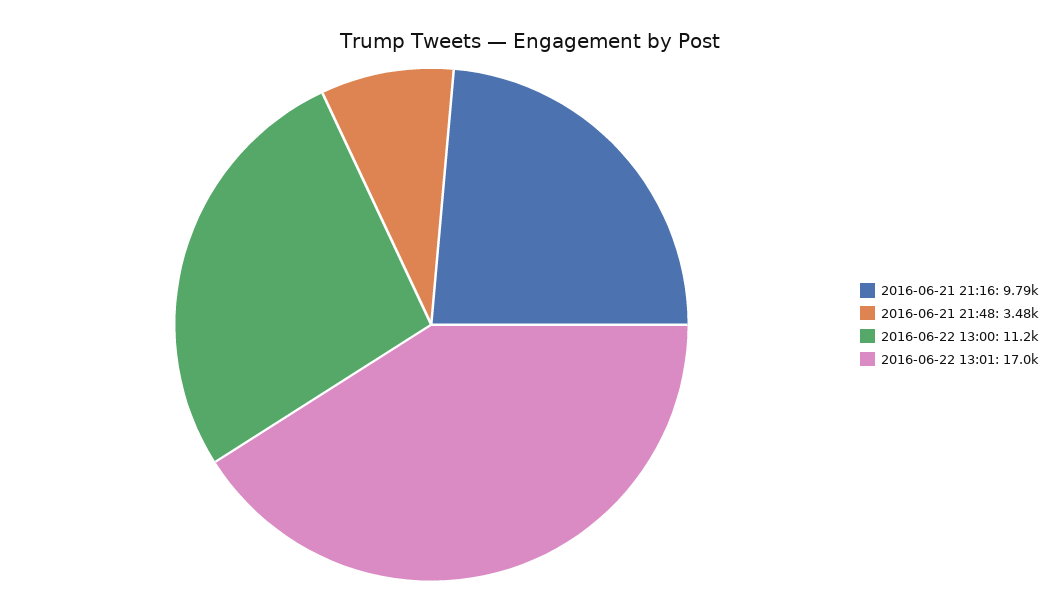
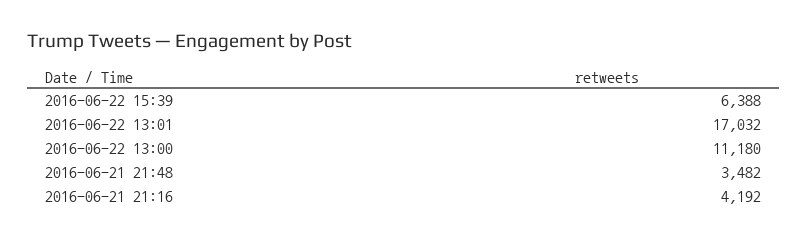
2016-06-21 21:16: 9790 -> 4192
2016-06-22 15:39: none -> 6388

